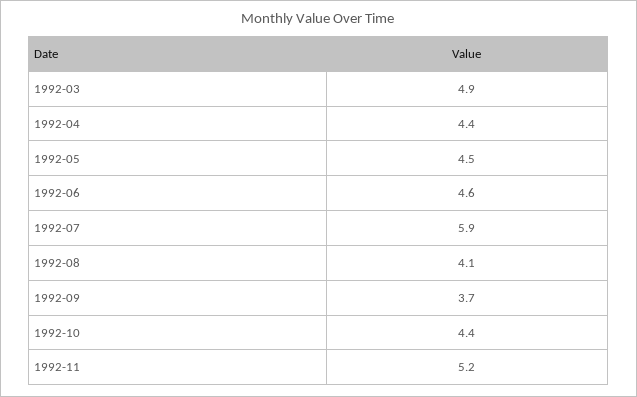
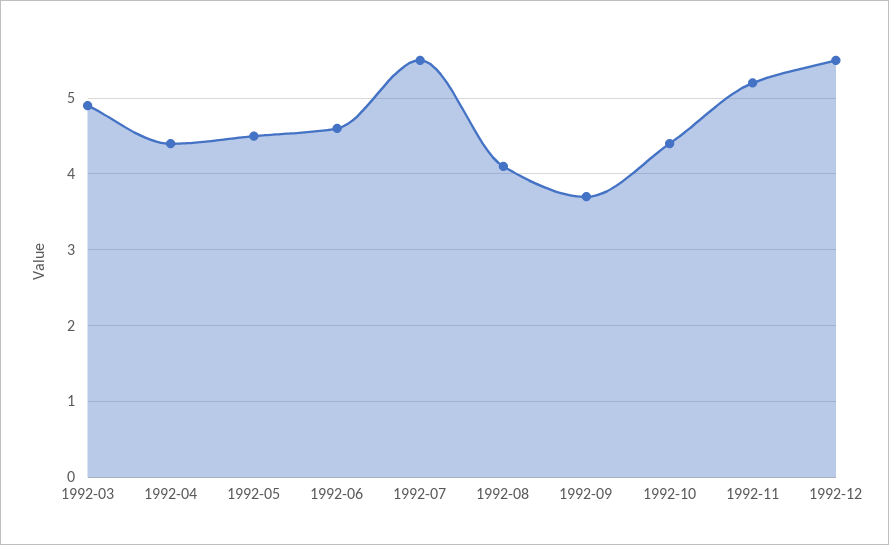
1992-07: 5.9 -> 5.5
1992-12: none -> 5.5

